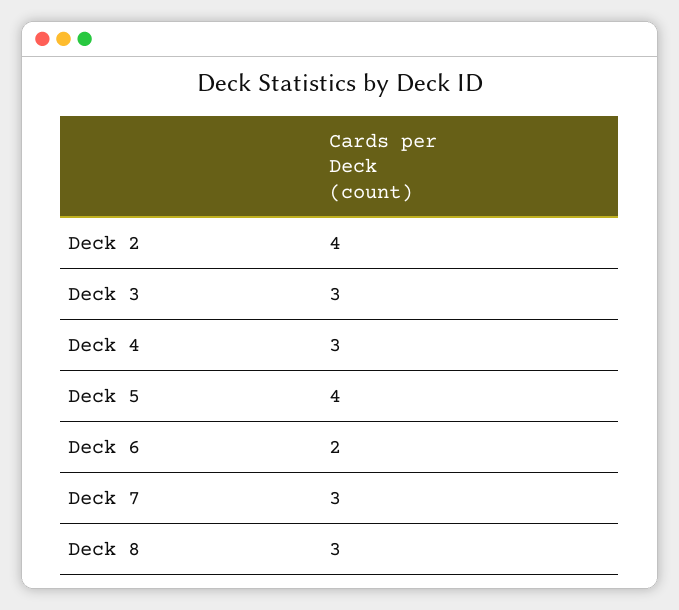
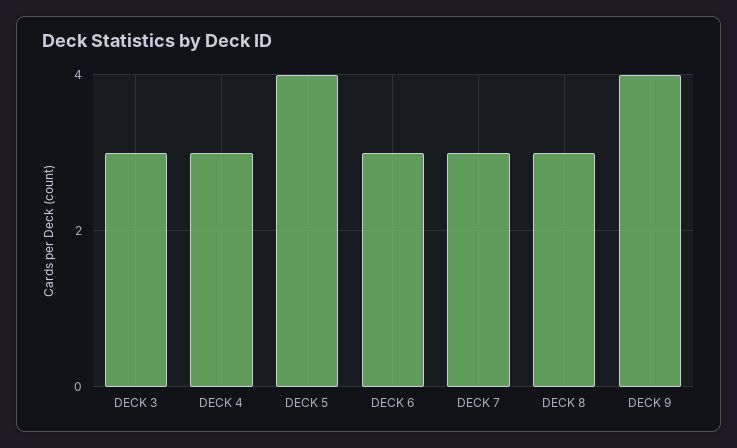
Deck 2: 4 -> none
Deck 6: 2 -> 3
DECK 9: none -> 4

